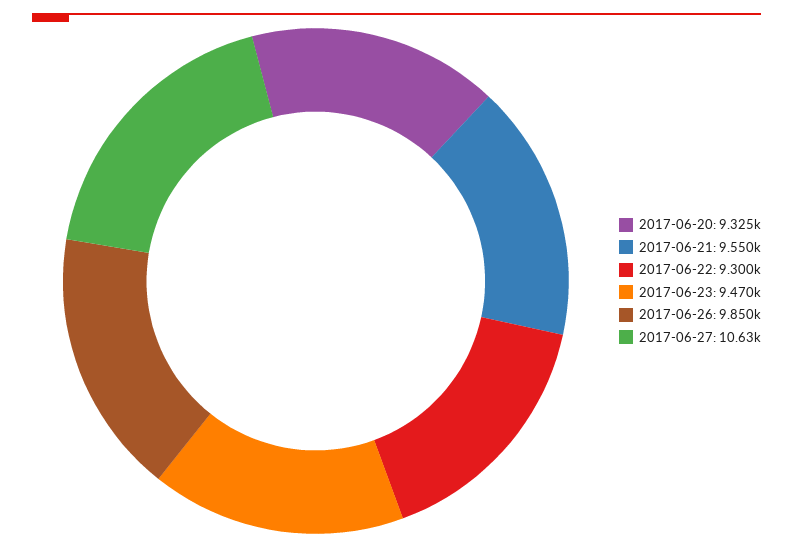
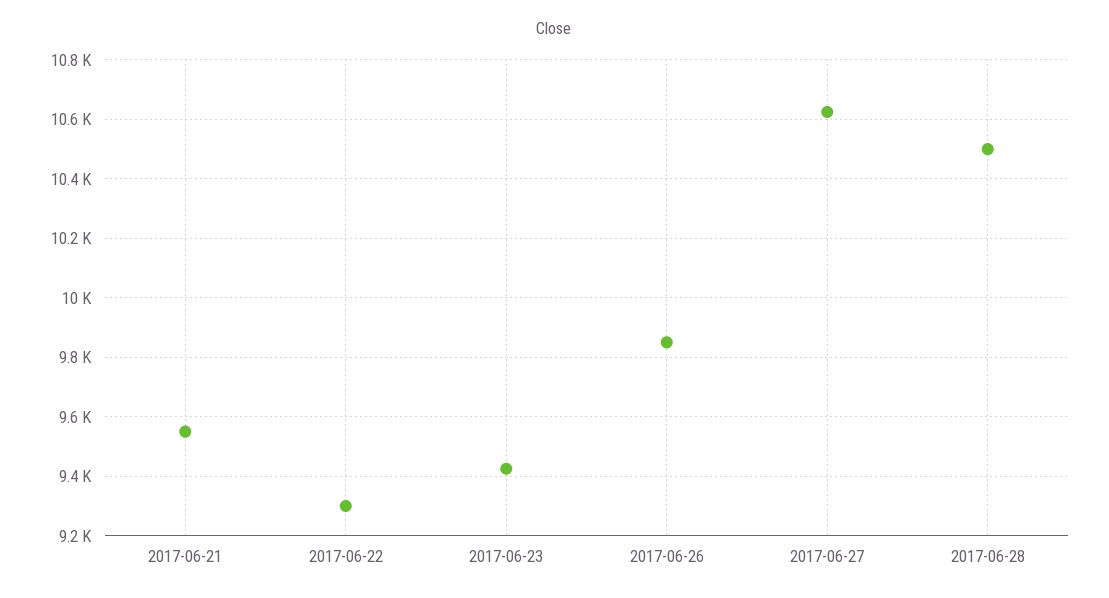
2017-06-20: 9325 -> none
2017-06-23: 9470 -> 9425
2017-06-28: none -> 10500

